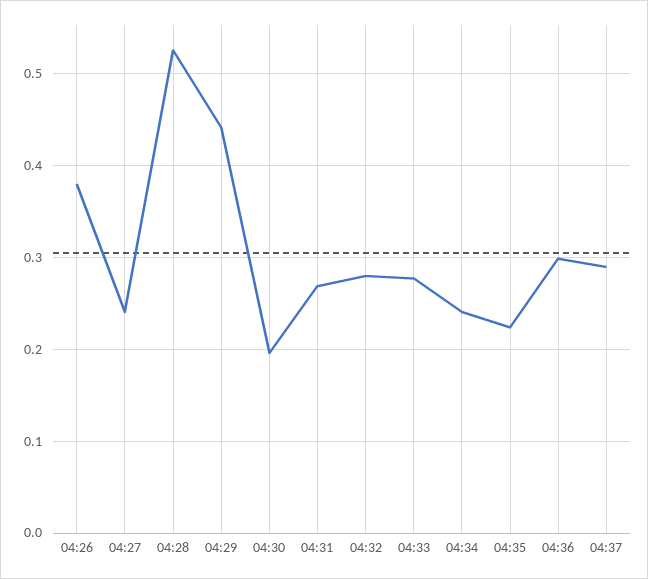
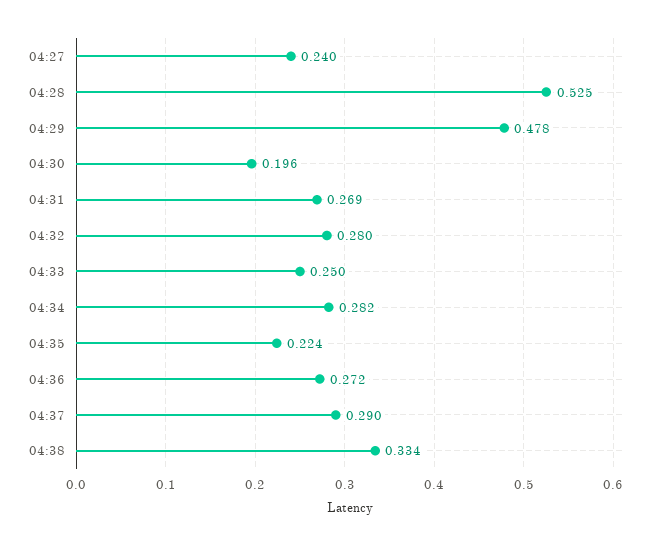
04:26: 0.38 -> none
04:29: 0.44 -> 0.478
04:33: 0.28 -> 0.25
04:34: 0.24 -> 0.282
04:36: 0.3 -> 0.272
04:38: none -> 0.334

